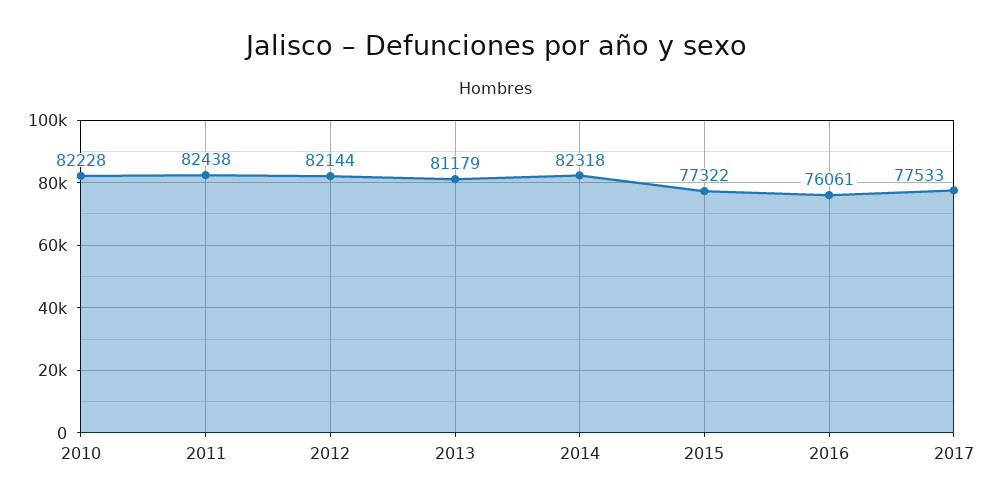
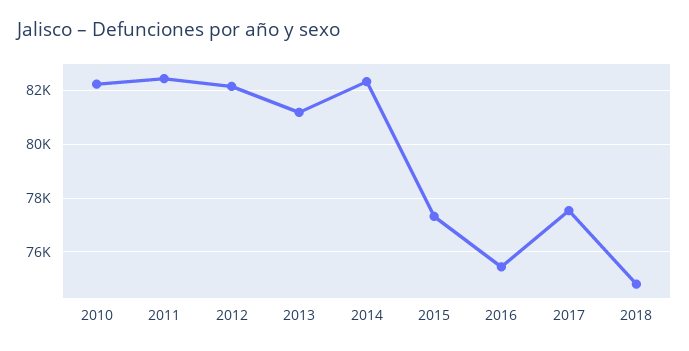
2016: 76061 -> 75500
2018: none -> 74750

